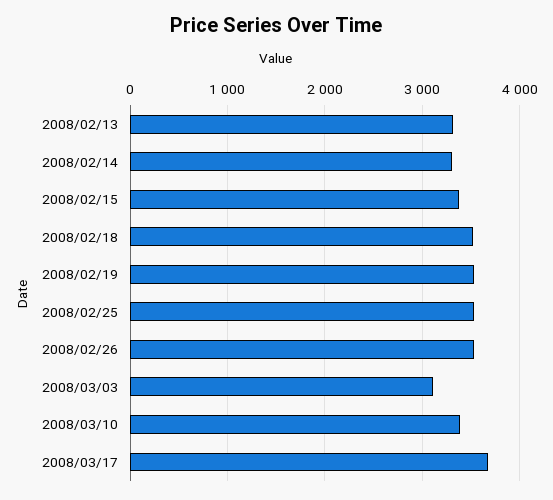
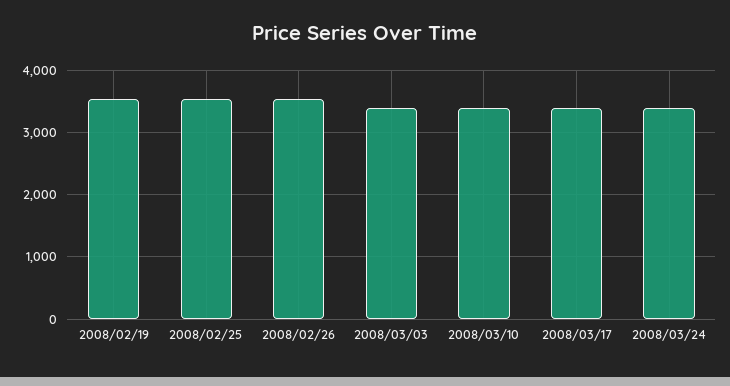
2008/02/13: 3300 -> none
2008/02/14: 3300 -> none
2008/02/15: 3400 -> none
2008/02/18: 3500 -> none
2008/03/03: 3100 -> 3400
2008/03/17: 3700 -> 3400
2008/03/24: none -> 3400

